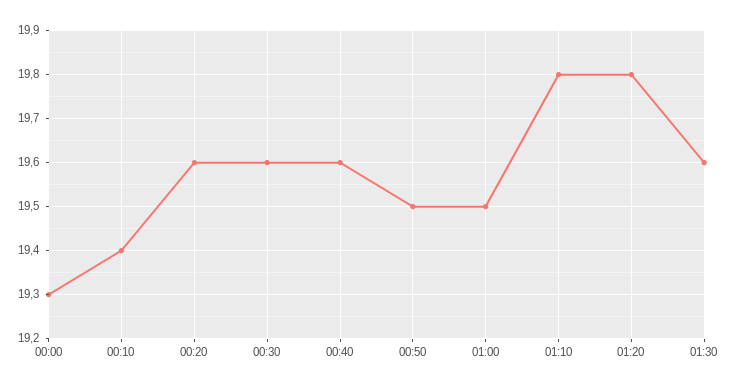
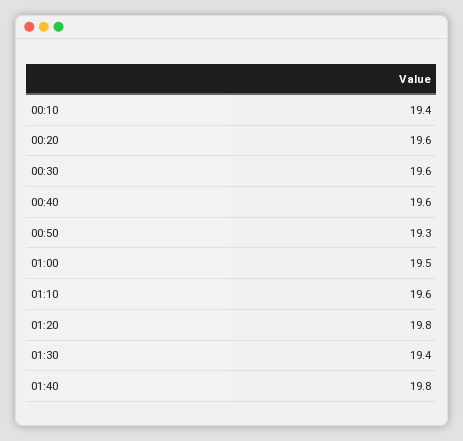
00:00: 19.3 -> none
00:50: 19.5 -> 19.3
01:10: 19.8 -> 19.6
01:30: 19.6 -> 19.4
01:40: none -> 19.8

